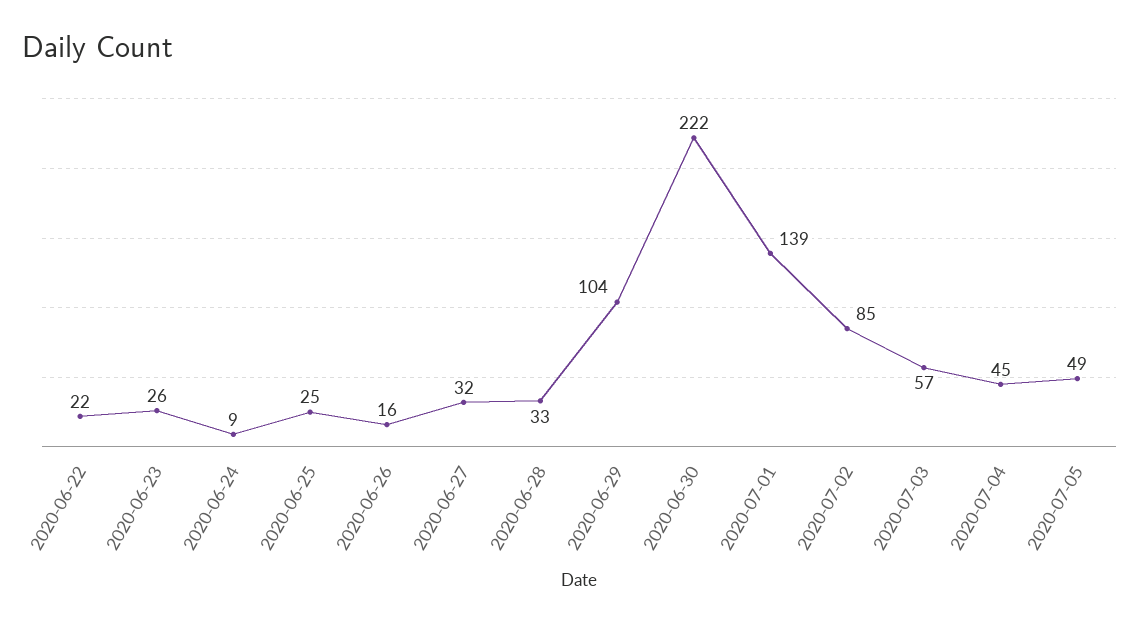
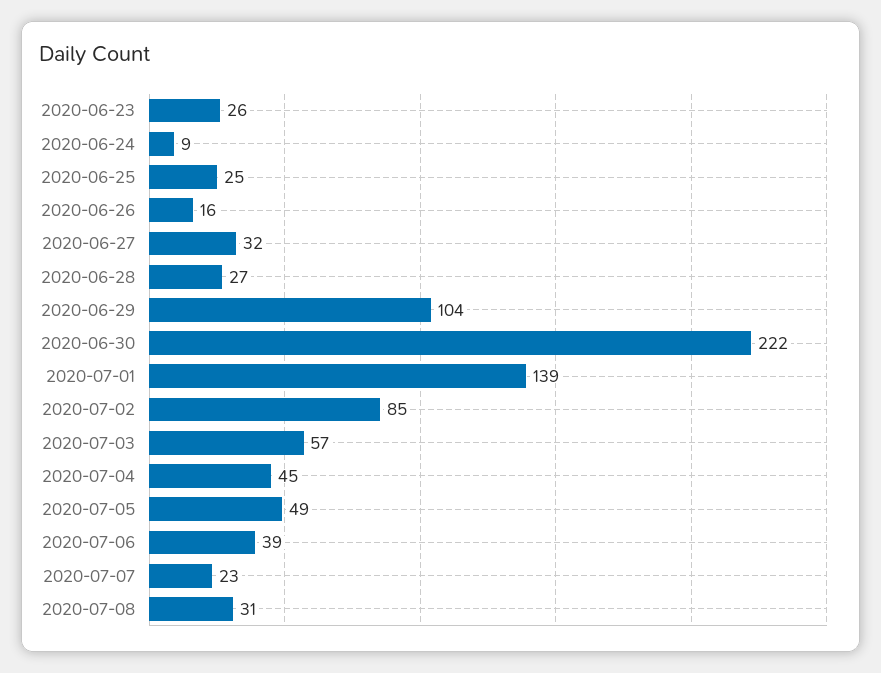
2020-06-22: 22 -> none
2020-06-28: 33 -> 27
2020-07-06: none -> 39
2020-07-07: none -> 23
2020-07-08: none -> 31

